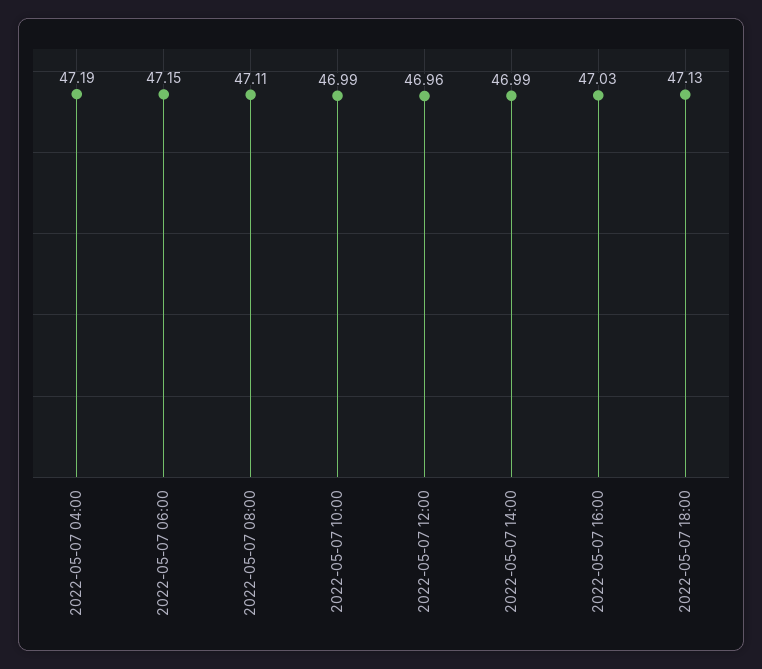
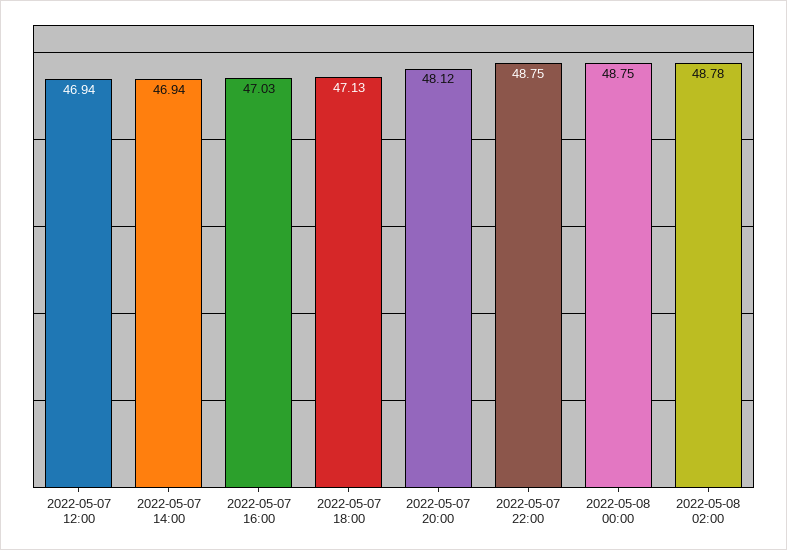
2022-05-07 04:00: 47.19 -> none
2022-05-07 06:00: 47.15 -> none
2022-05-07 08:00: 47.11 -> none
2022-05-07 10:00: 46.99 -> none
2022-05-07 12:00: 46.96 -> 46.94
2022-05-07 14:00: 46.99 -> 46.94
2022-05-07 20:00: none -> 48.12
2022-05-07 22:00: none -> 48.75
2022-05-08 00:00: none -> 48.75
2022-05-08 02:00: none -> 48.78

